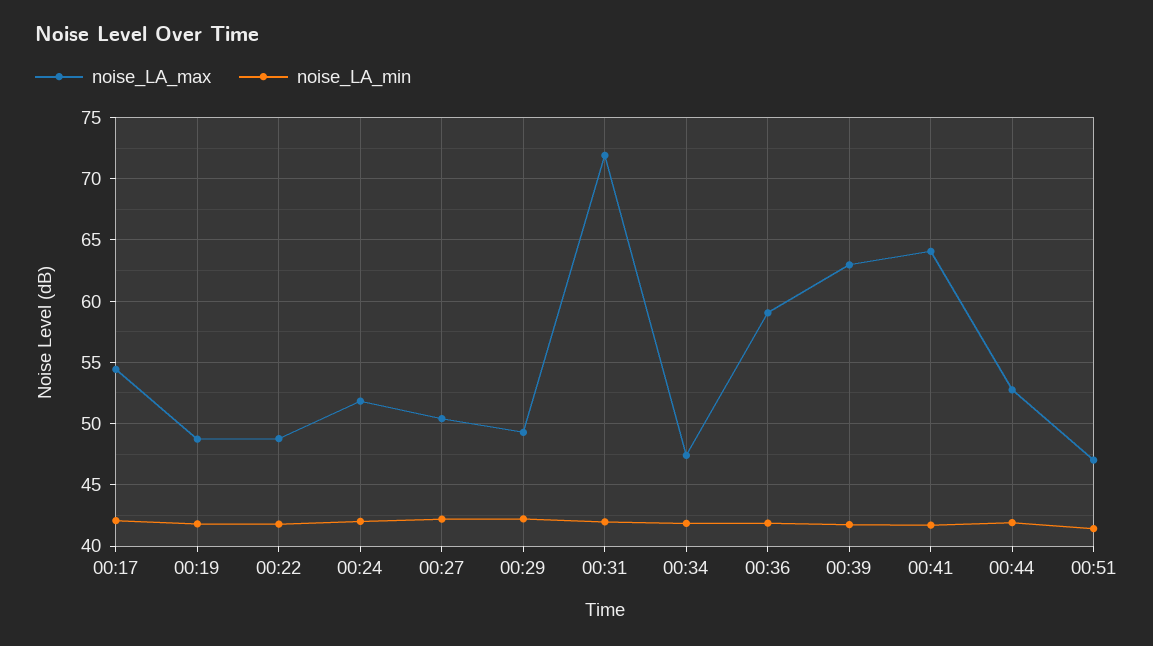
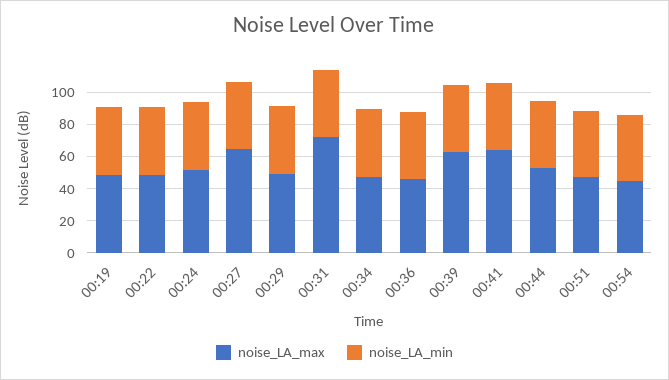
noise_LA_max, 00:17: 54.5 -> none
noise_LA_min, 00:17: 42 -> none
noise_LA_max, 00:27: 50.5 -> 65
noise_LA_max, 00:36: 59 -> 45
noise_LA_max, 00:54: none -> 45
noise_LA_min, 00:54: none -> 40

